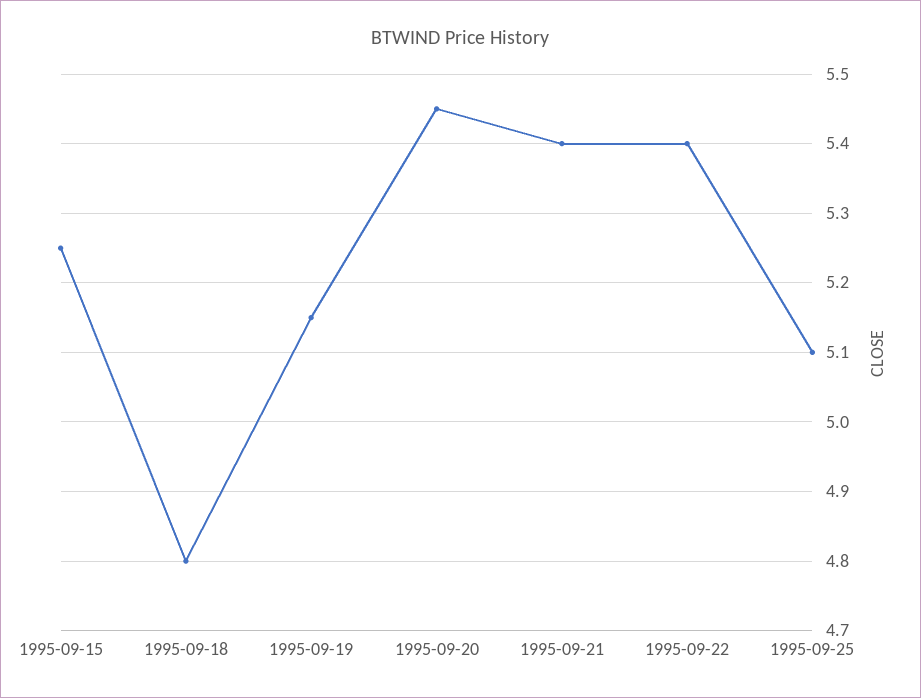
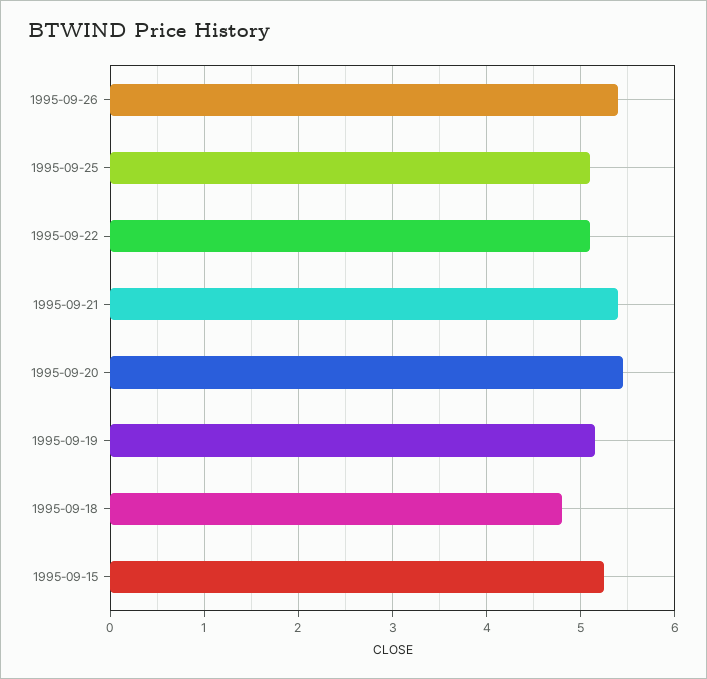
1995-09-22: 5.4 -> 5.1
1995-09-26: none -> 5.4

